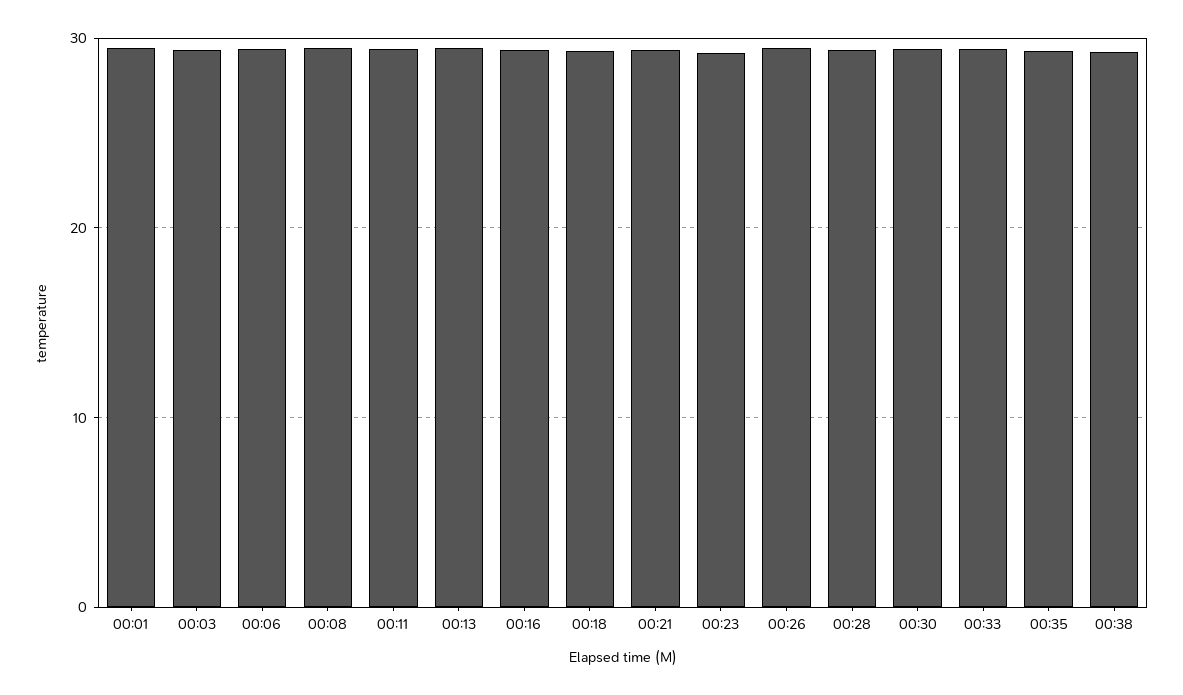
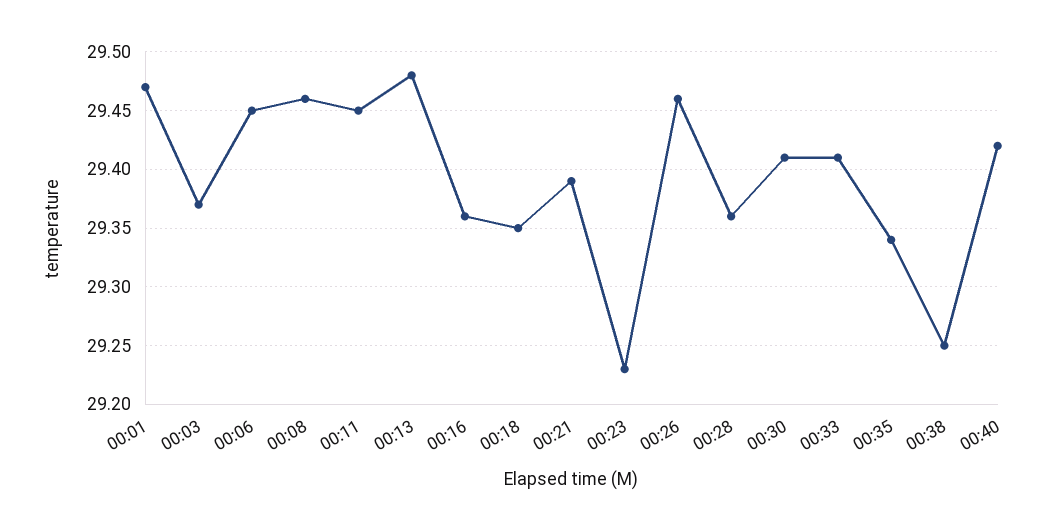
00:40: none -> 29.42

